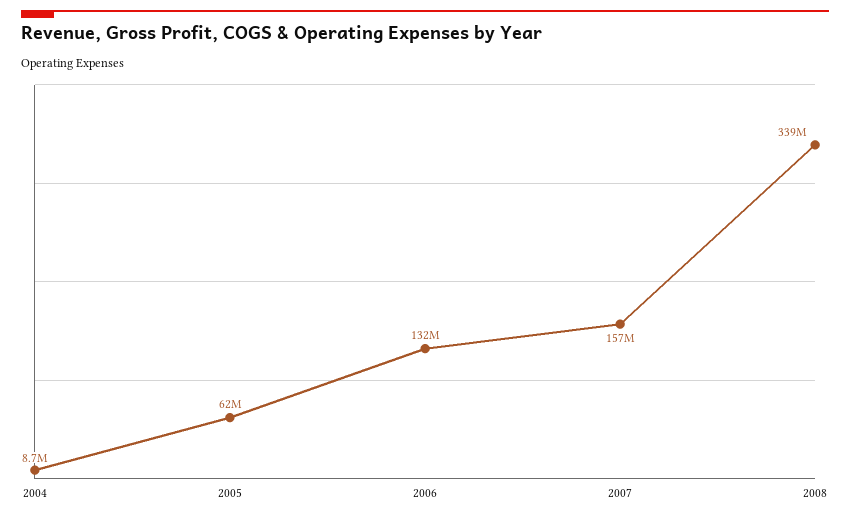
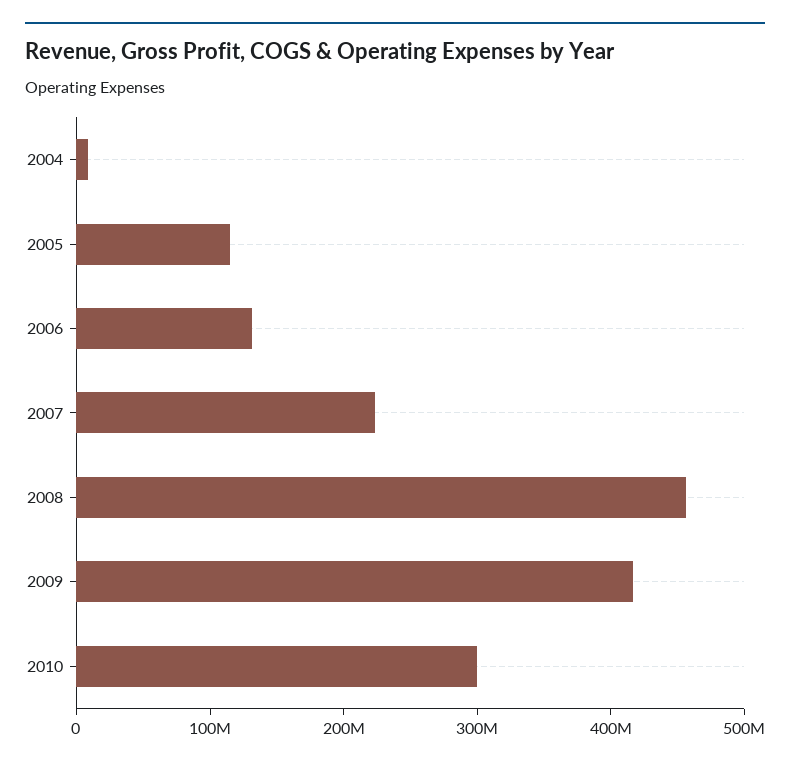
2005: 62000000 -> 120000000
2007: 157000000 -> 220000000
2008: 339000000 -> 460000000
2009: none -> 420000000
2010: none -> 300000000

